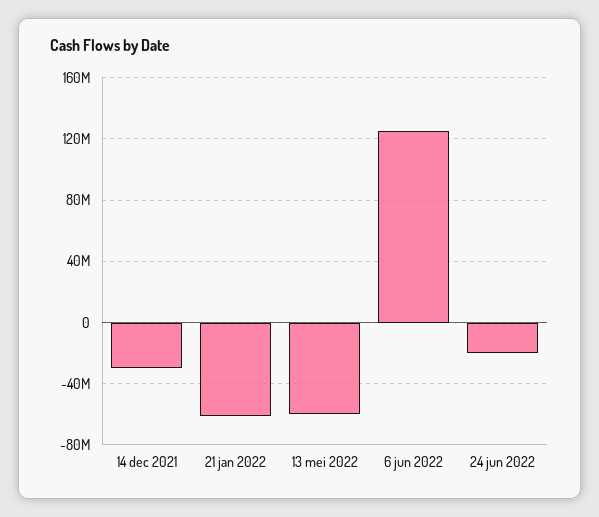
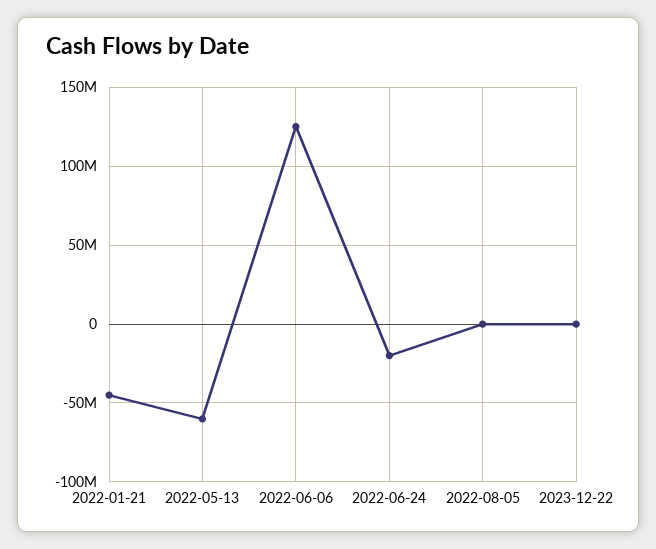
14 dec 2021: -30000000 -> none
21 jan 2022: -60000000 -> -45000000
2022-08-05: none -> 0
2023-12-22: none -> 0

